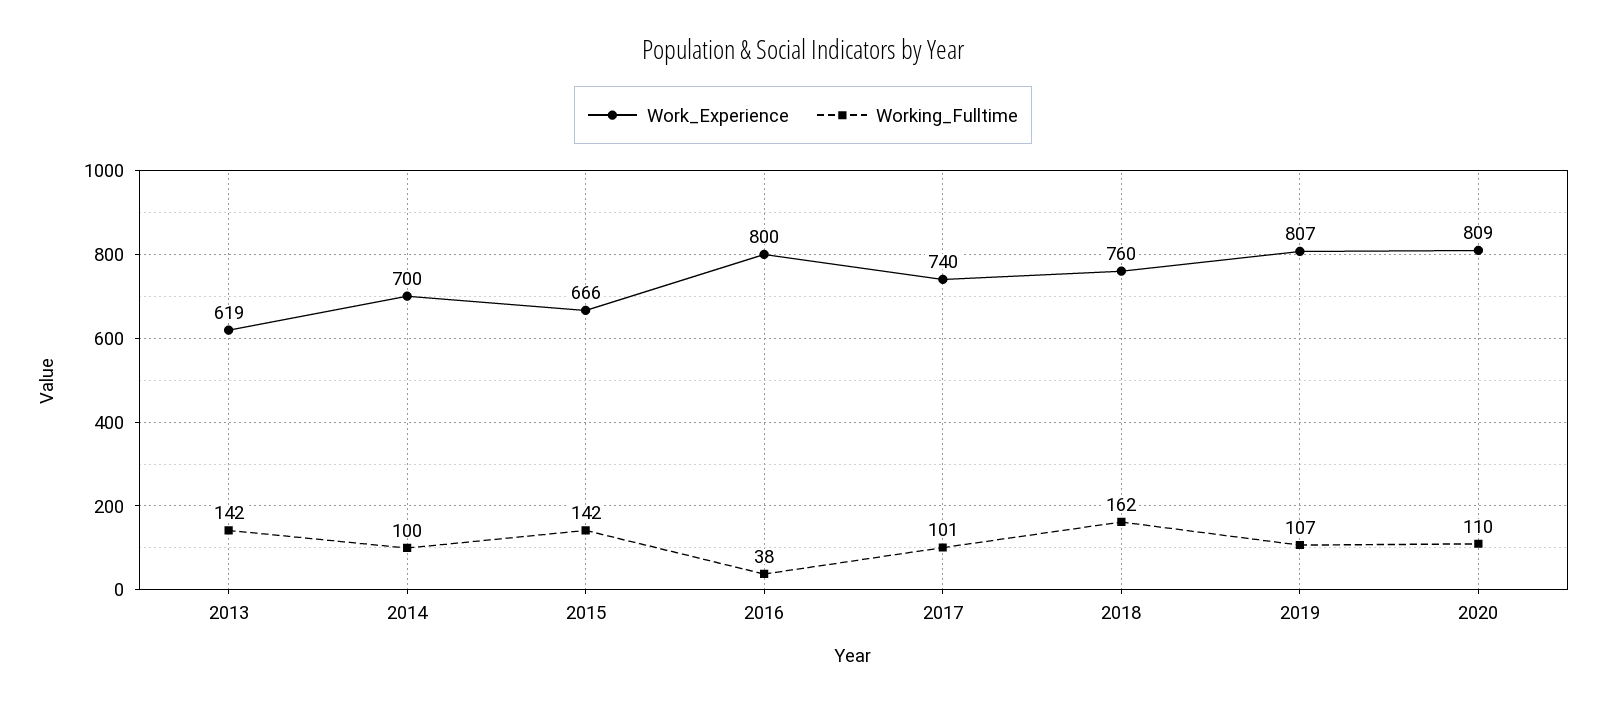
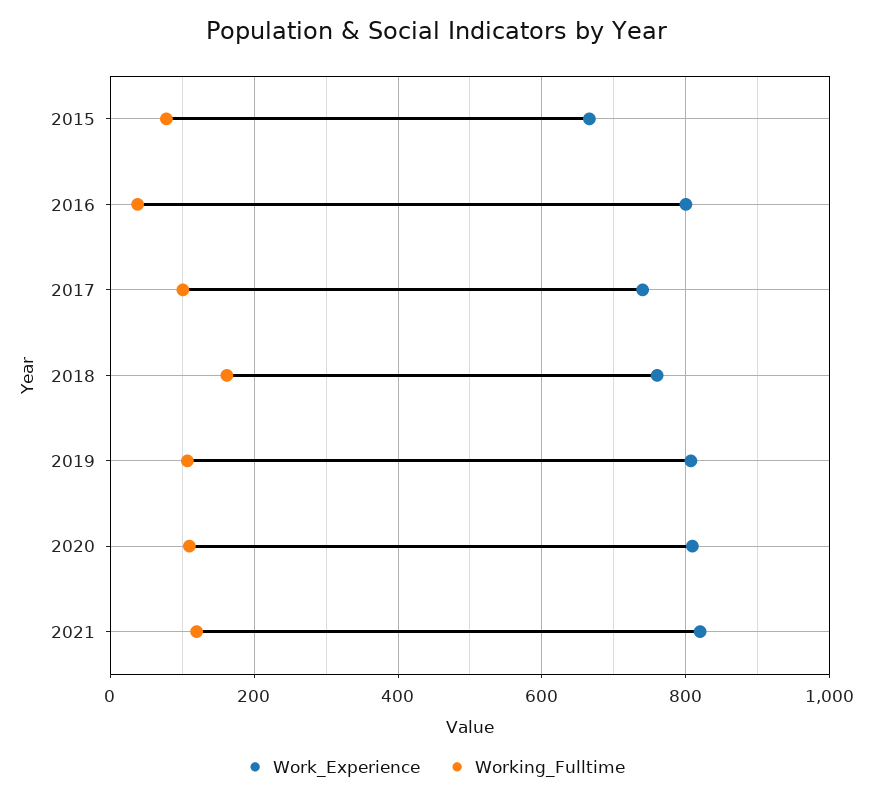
Work_Experience, 2013: 619 -> none
Working_Fulltime, 2013: 142 -> none
Work_Experience, 2014: 700 -> none
Working_Fulltime, 2014: 100 -> none
Working_Fulltime, 2015: 142 -> 80
Work_Experience, 2021: none -> 820
Working_Fulltime, 2021: none -> 120

